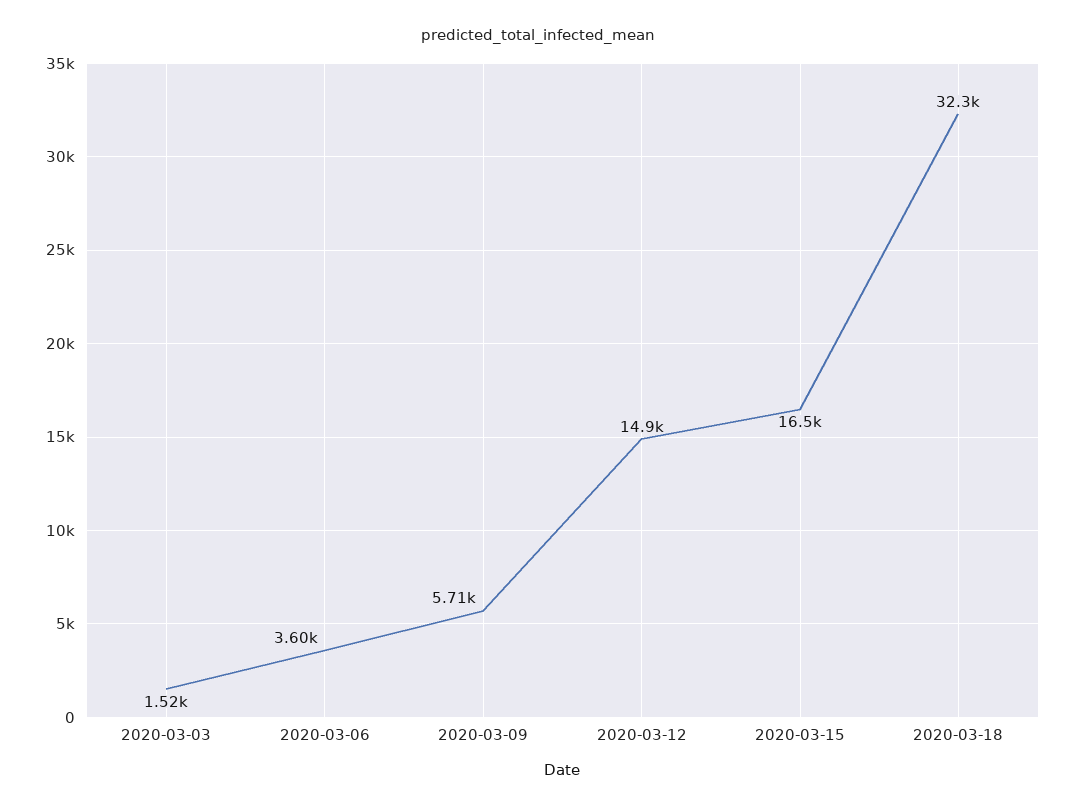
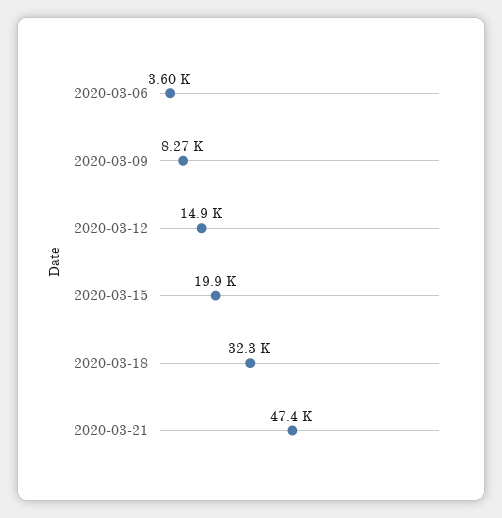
2020-03-03: 1520 -> none
2020-03-09: 5710 -> 8270
2020-03-15: 16500 -> 19900
2020-03-21: none -> 47400

